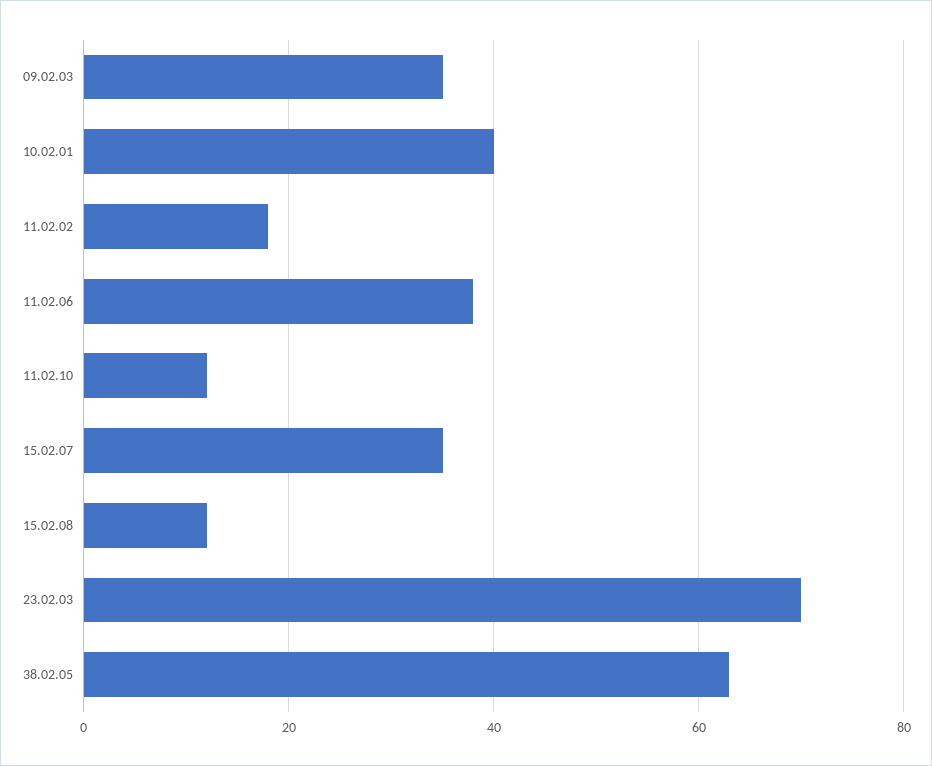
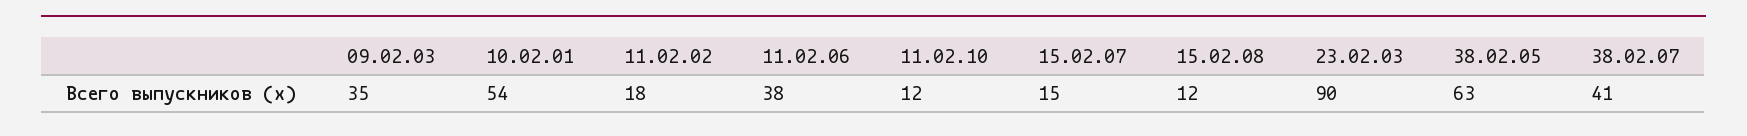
10.02.01: 40 -> 54
15.02.07: 35 -> 15
23.02.03: 70 -> 90
38.02.07: none -> 41

